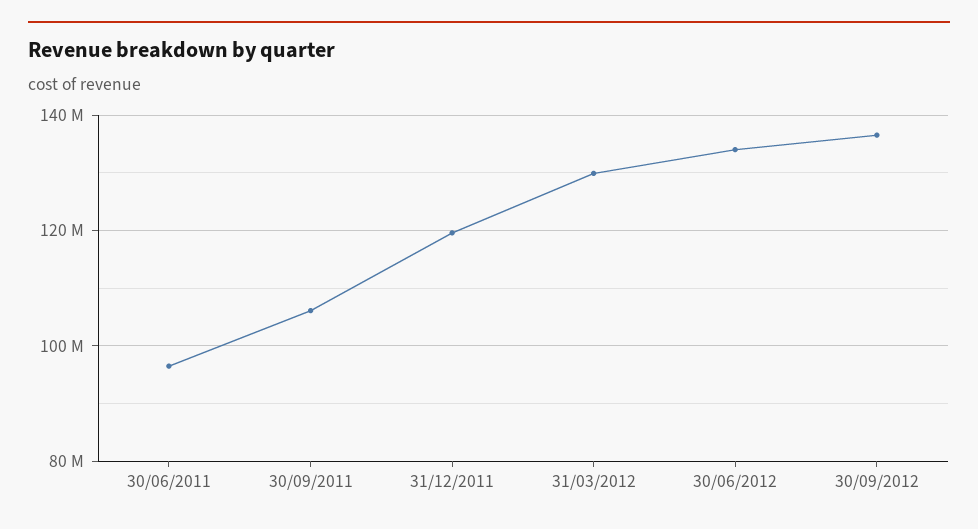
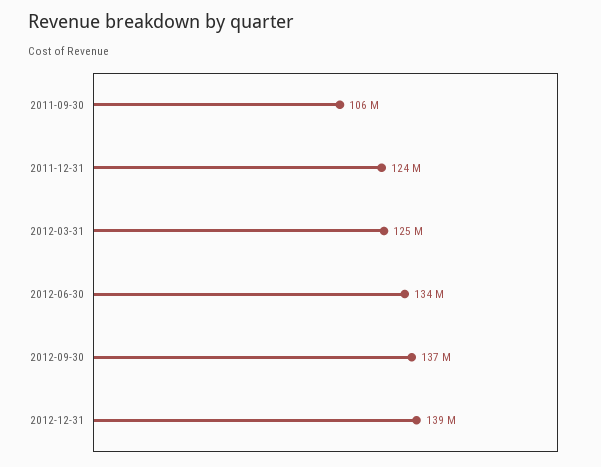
30/06/2011: 96000000 -> none
31/12/2011: 120000000 -> 124000000
31/03/2012: 130000000 -> 125000000
2012-12-31: none -> 139000000

